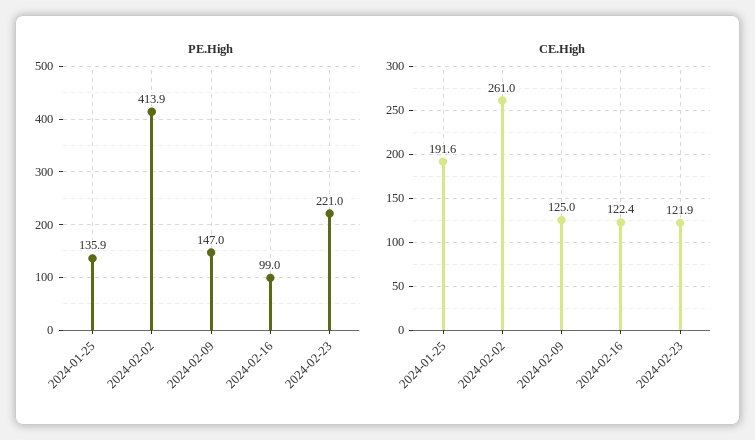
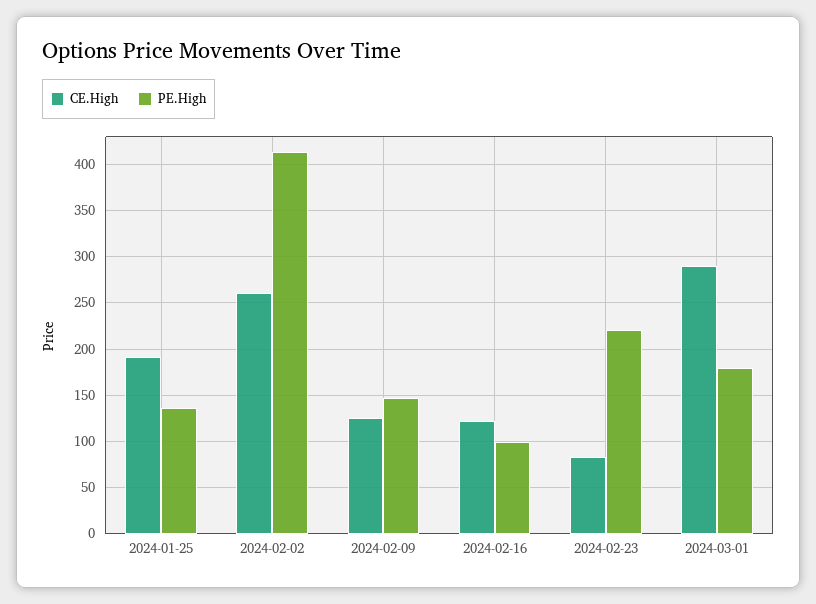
CE.High, 2024-02-23: 121.9 -> 80
CE.High, 2024-03-01: none -> 290
PE.High, 2024-03-01: none -> 180

